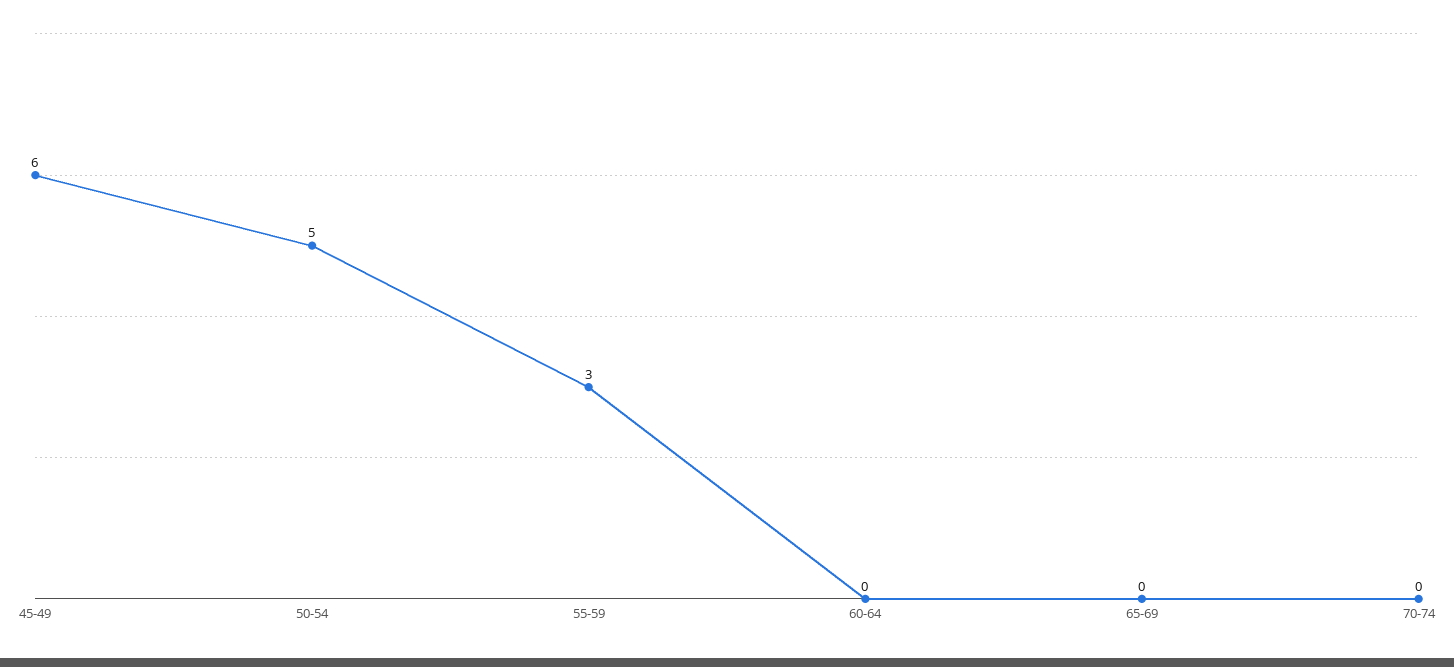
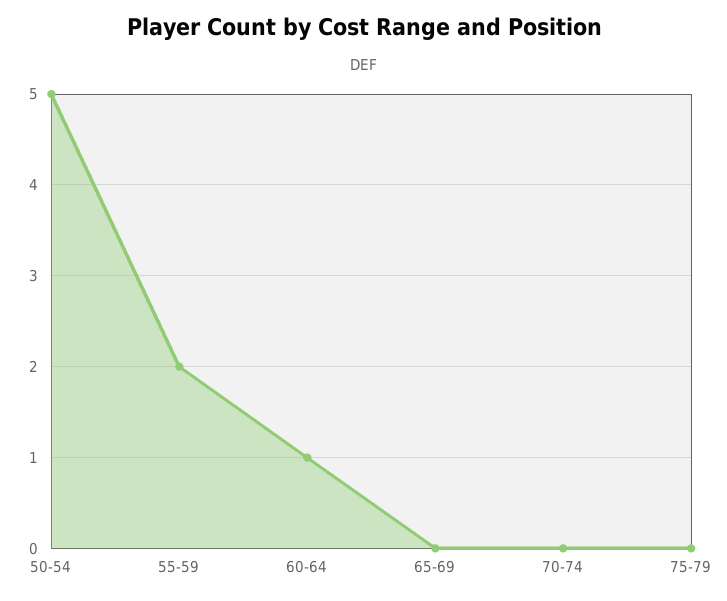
45-49: 6 -> none
55-59: 3 -> 2
60-64: 0 -> 1
75-79: none -> 0

